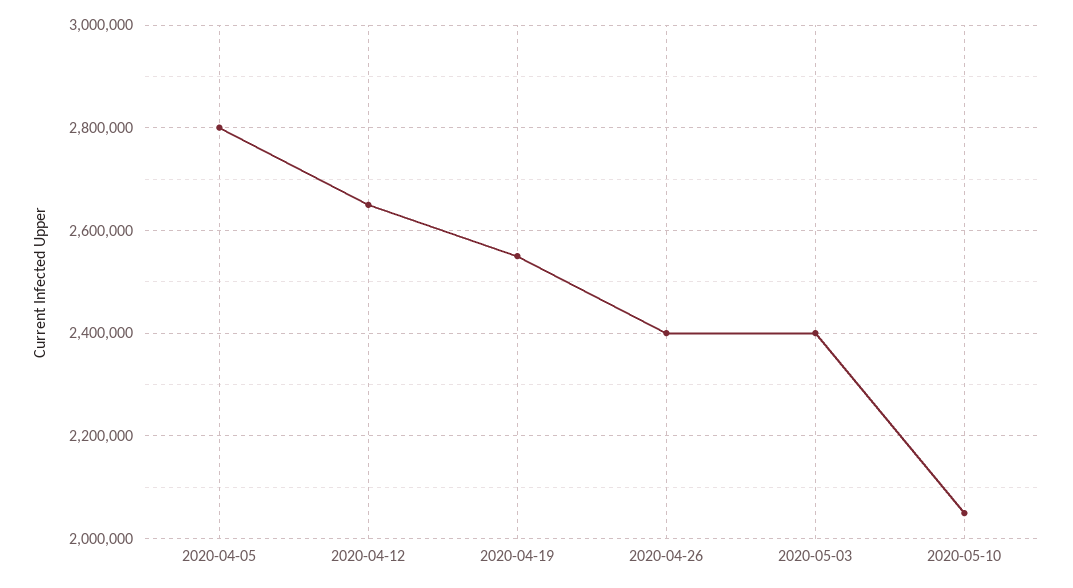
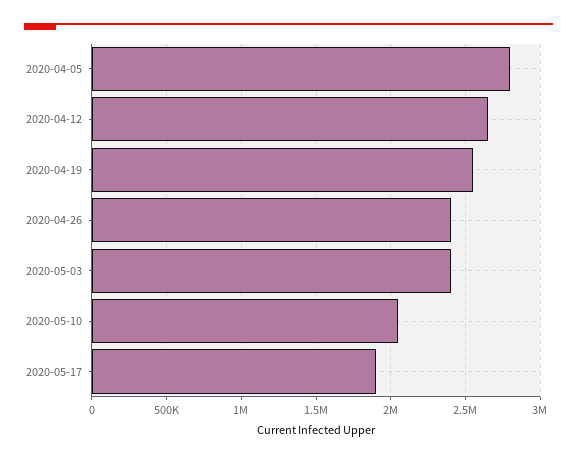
2020-05-17: none -> 1900000

